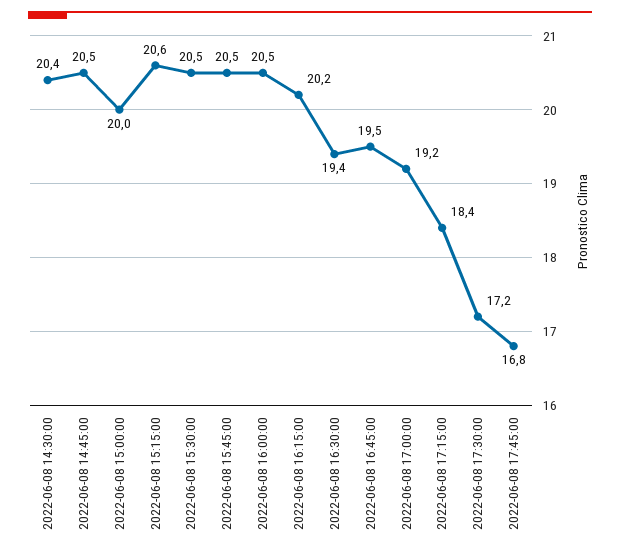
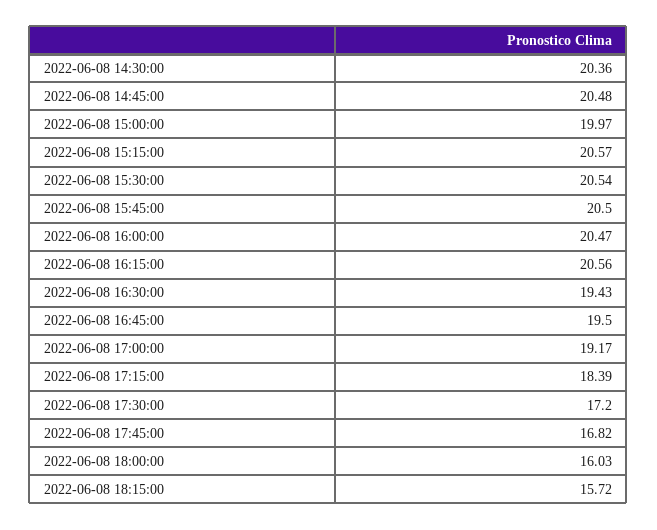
2022-06-08 16:15:00: 20.2 -> 20.56
2022-06-08 18:00:00: none -> 16.03
2022-06-08 18:15:00: none -> 15.72

